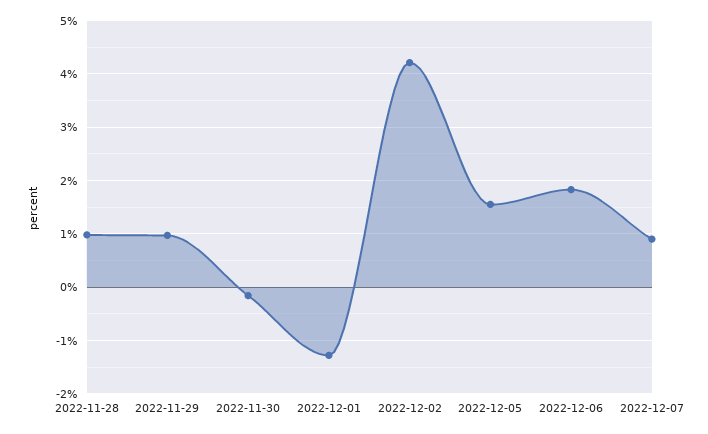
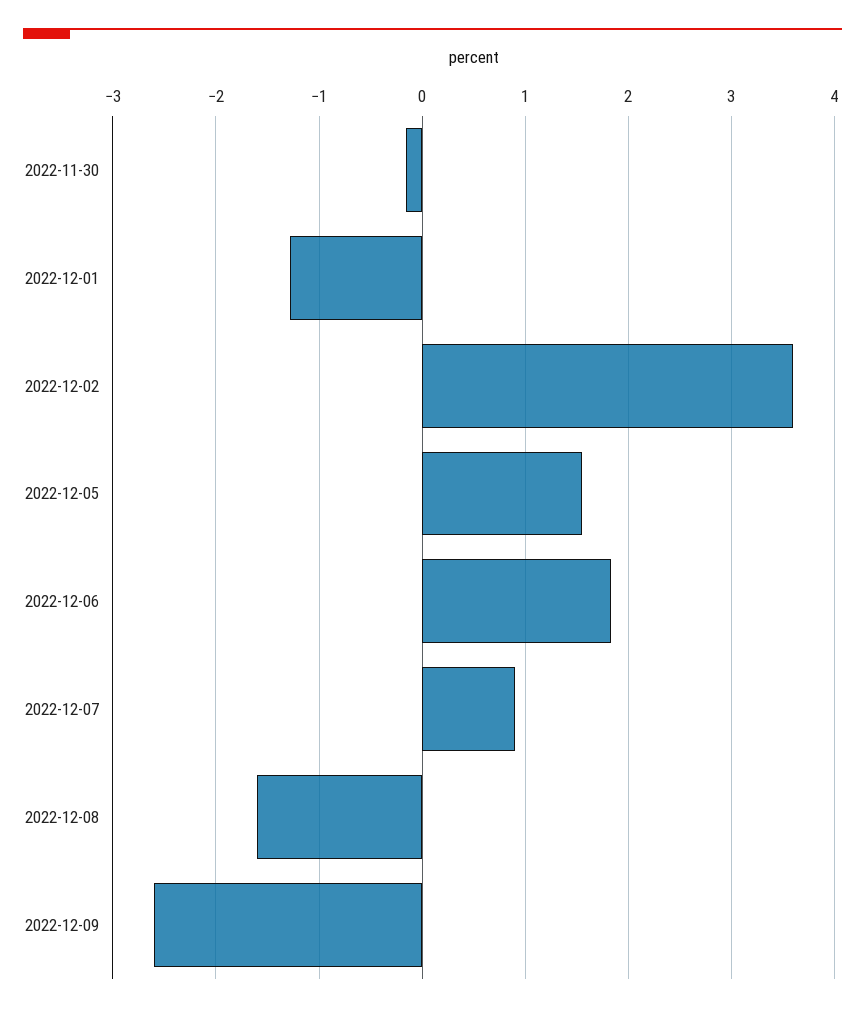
2022-11-28: 1 -> none
2022-11-29: 1 -> none
2022-12-02: 4.2 -> 3.6
2022-12-08: none -> -1.6
2022-12-09: none -> -2.6

